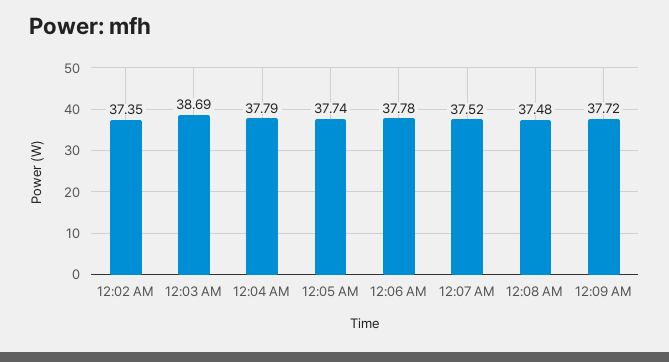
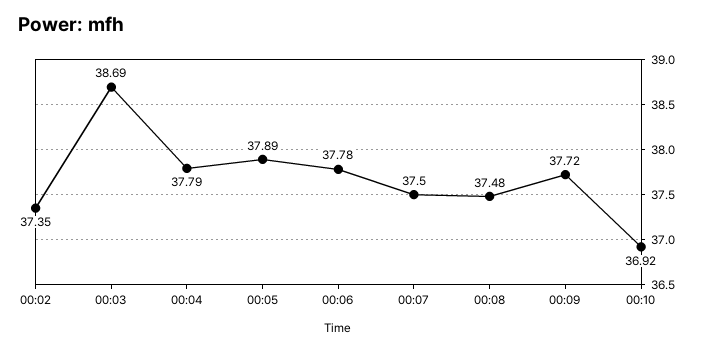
12:05 AM: 37.74 -> 37.89
12:07 AM: 37.52 -> 37.5
00:10: none -> 36.92

